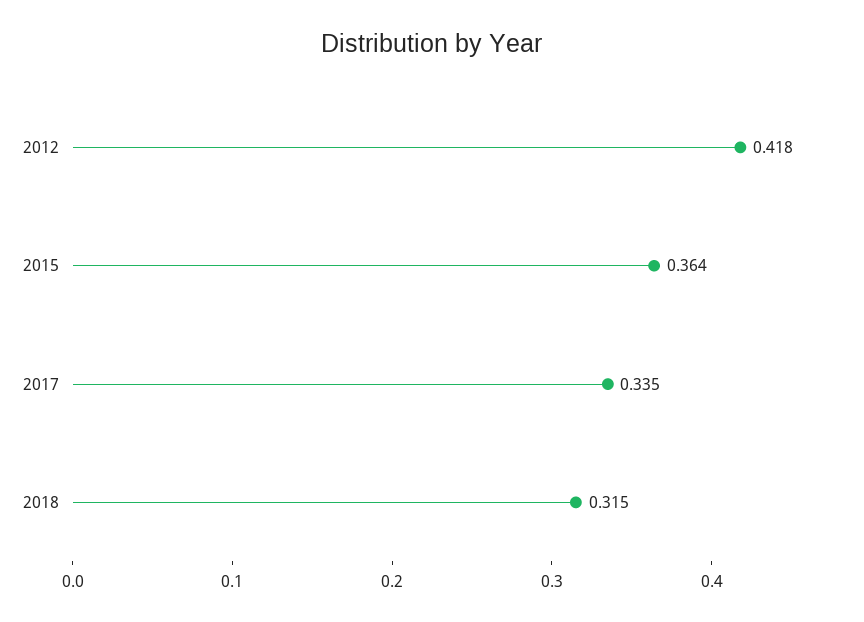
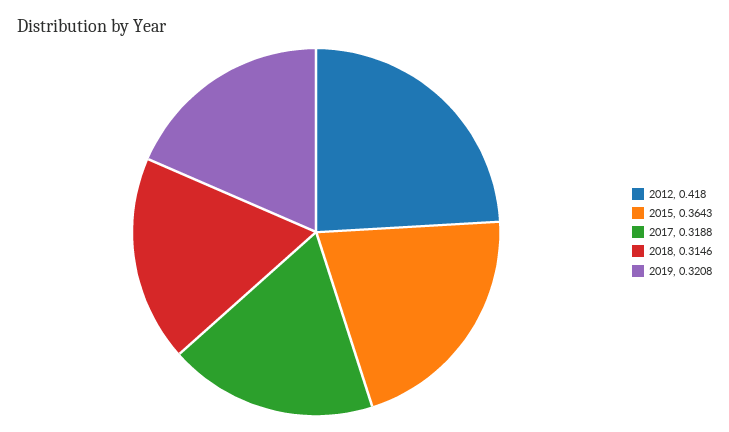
2017: 0.335 -> 0.3188
2019: none -> 0.3208

